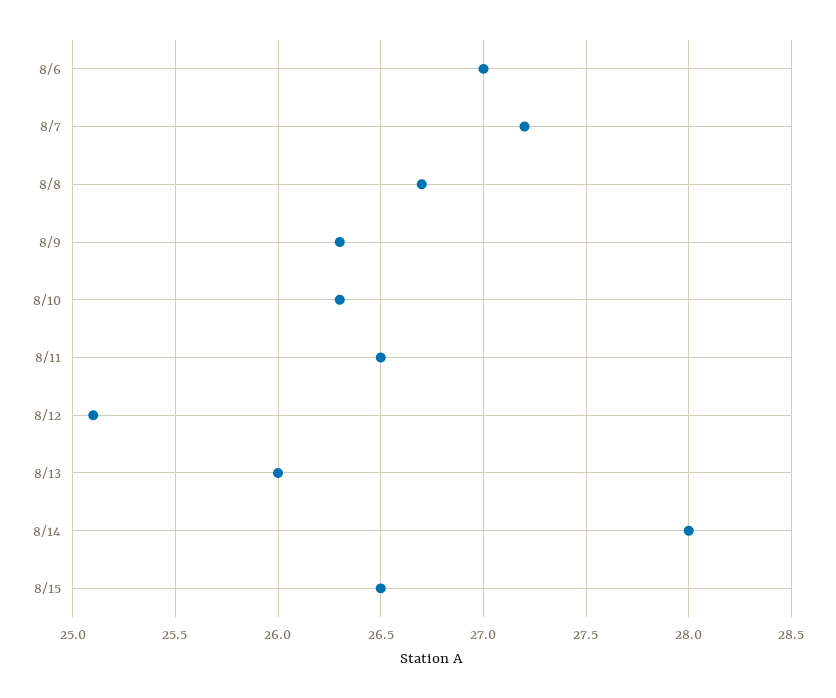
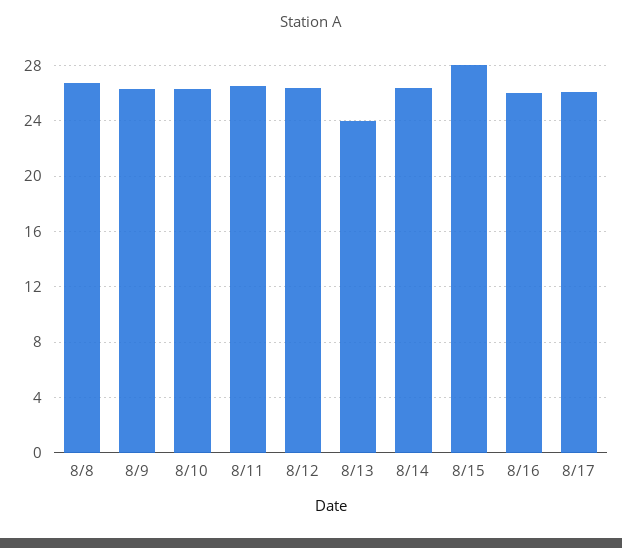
8/6: 27 -> none
8/7: 27.2 -> none
8/12: 25.1 -> 26.5
8/13: 26 -> 24
8/14: 28 -> 26.5
8/15: 26.5 -> 28
8/16: none -> 26
8/17: none -> 26

